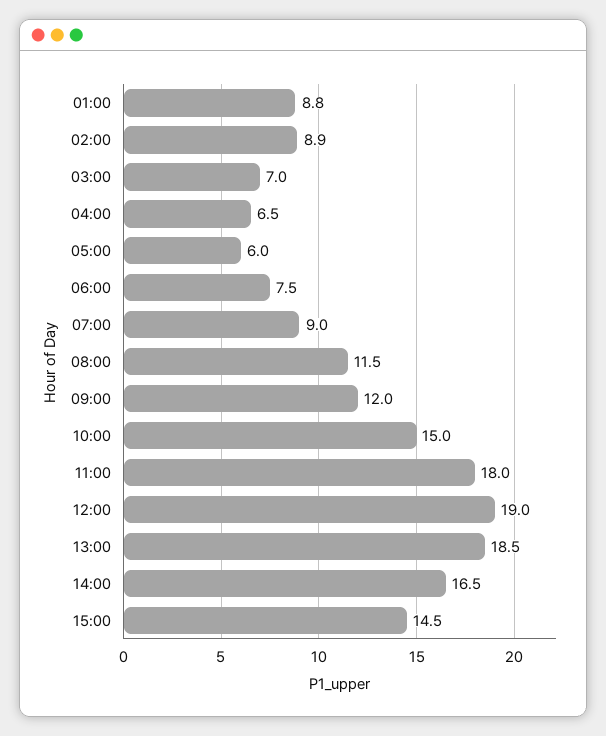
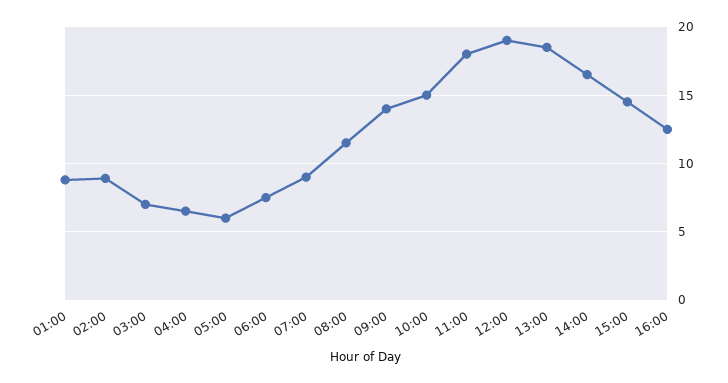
09:00: 12 -> 14
16:00: none -> 12.5

